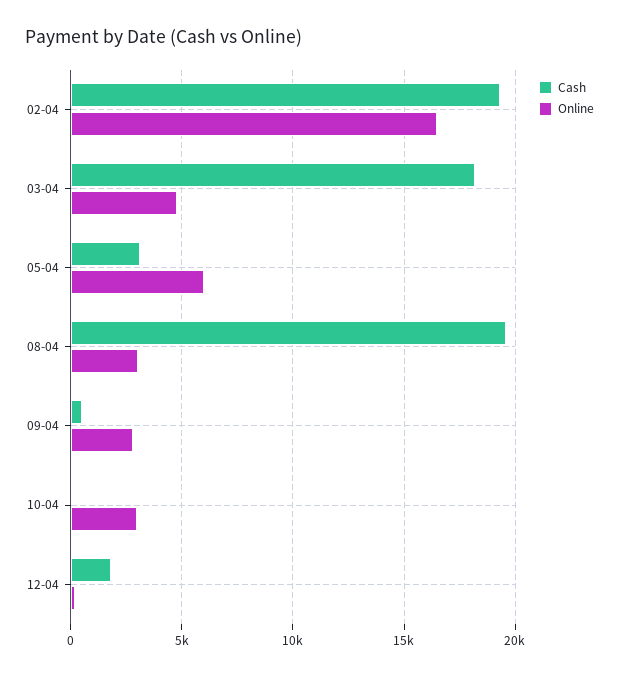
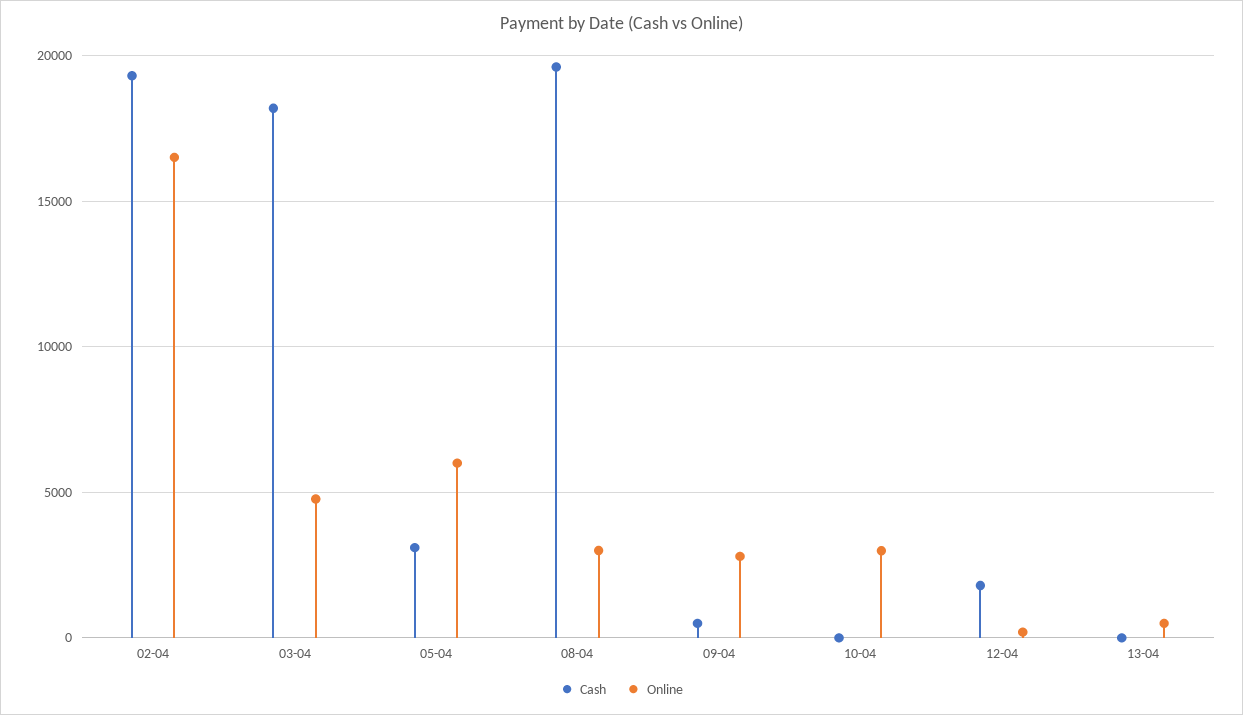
Cash, 13-04: none -> 0
Online, 13-04: none -> 500

